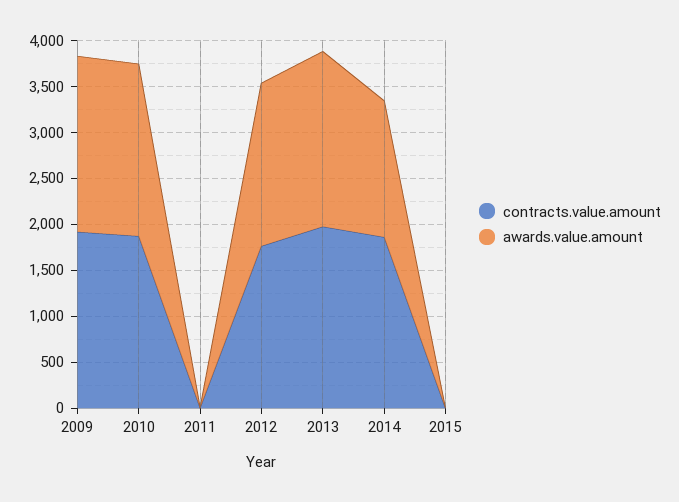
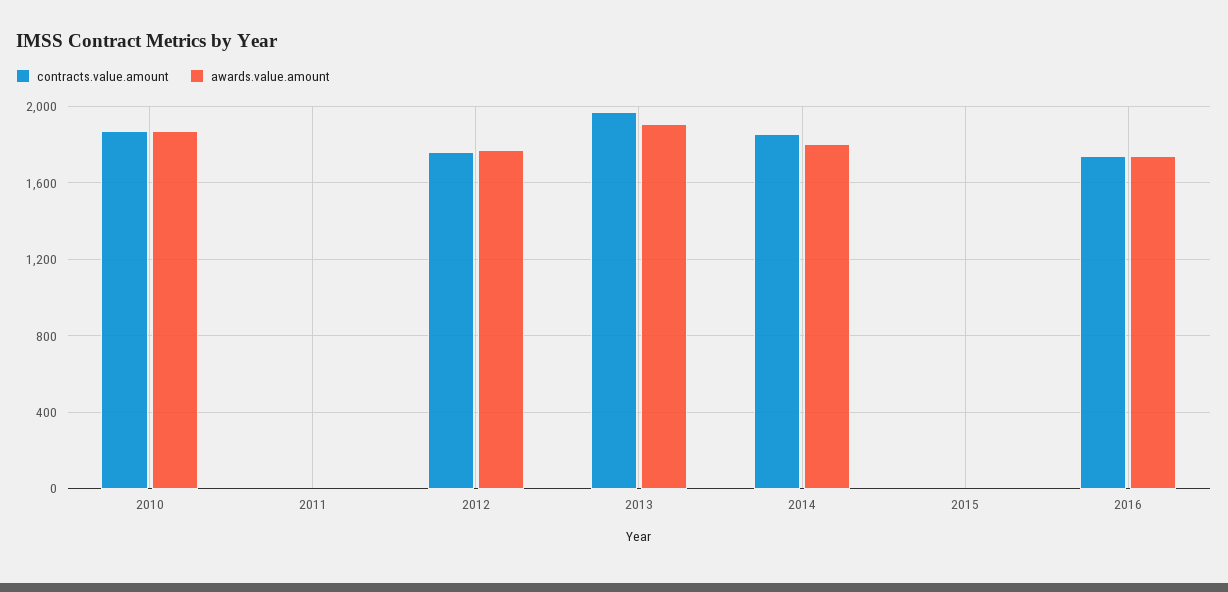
contracts.value.amount, 2009: 1900 -> none
awards.value.amount, 2009: 1900 -> none
awards.value.amount, 2014: 1500 -> 1800
contracts.value.amount, 2016: none -> 1750
awards.value.amount, 2016: none -> 1750

